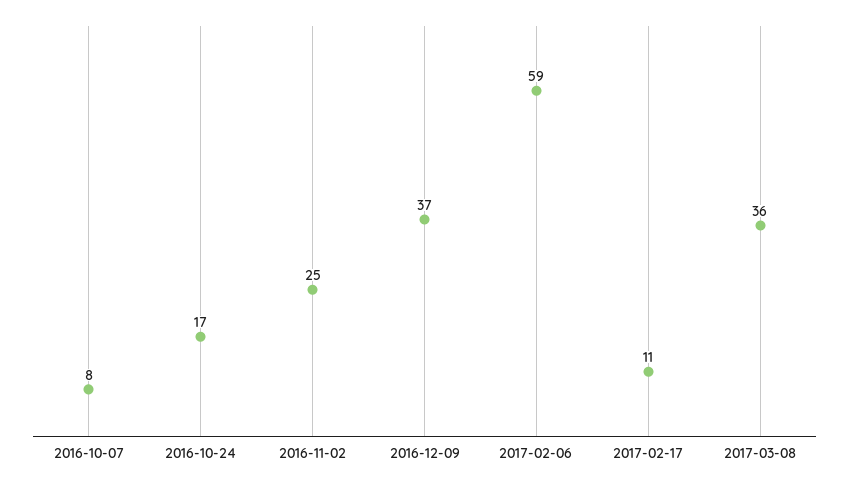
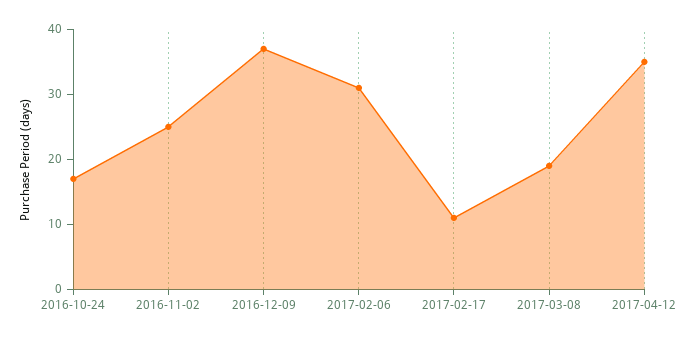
2016-10-07: 8 -> none
2017-02-06: 59 -> 30
2017-03-08: 36 -> 20
2017-04-12: none -> 35

